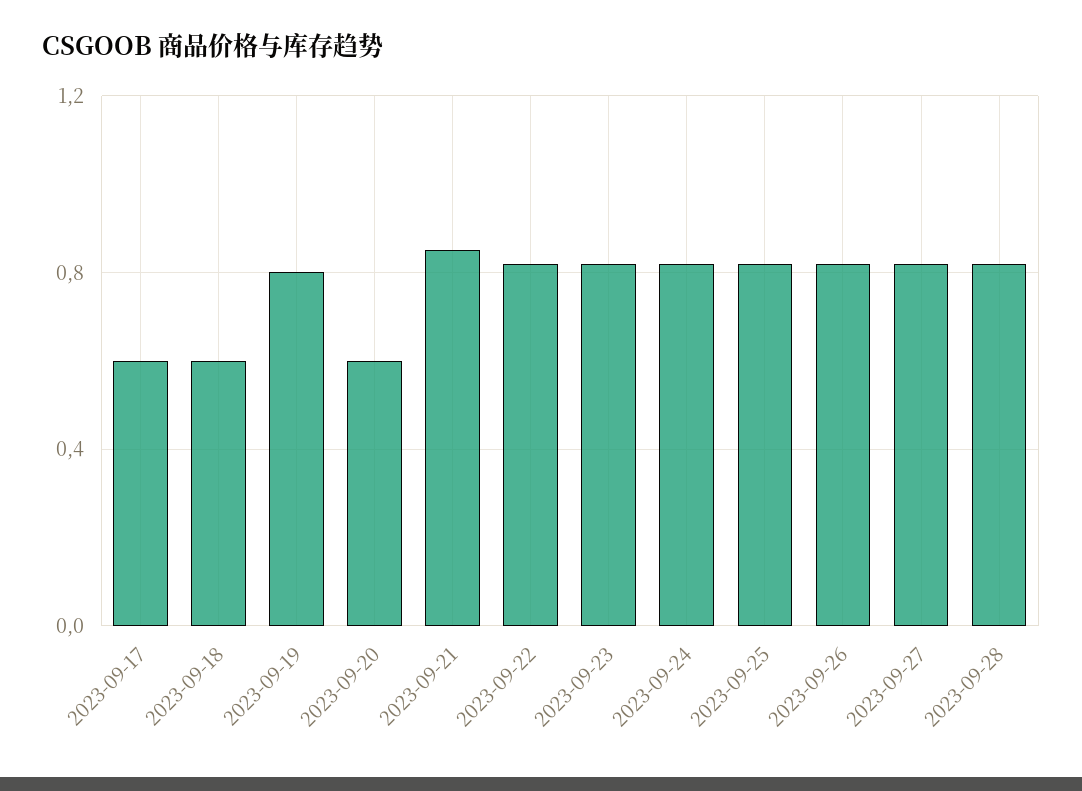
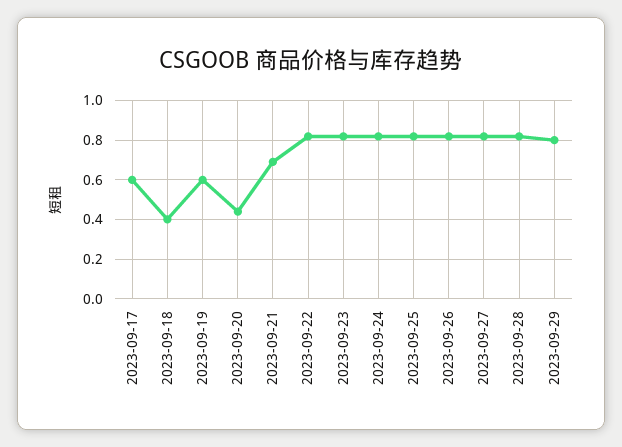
2023-09-18: 0.6 -> 0.4
2023-09-19: 0.8 -> 0.6
2023-09-20: 0.6 -> 0.45
2023-09-21: 0.85 -> 0.7
2023-09-29: none -> 0.8

